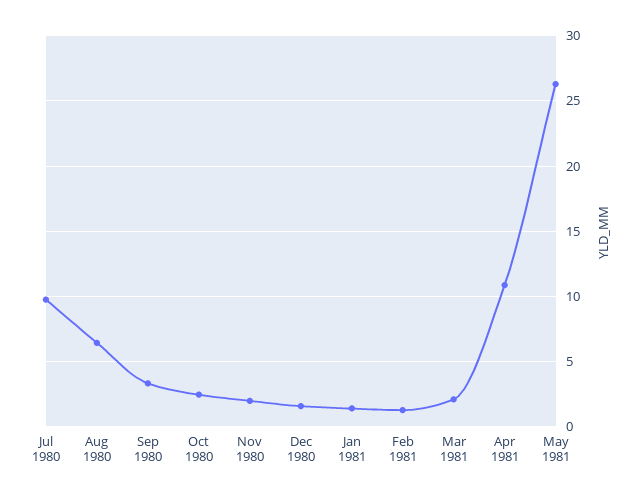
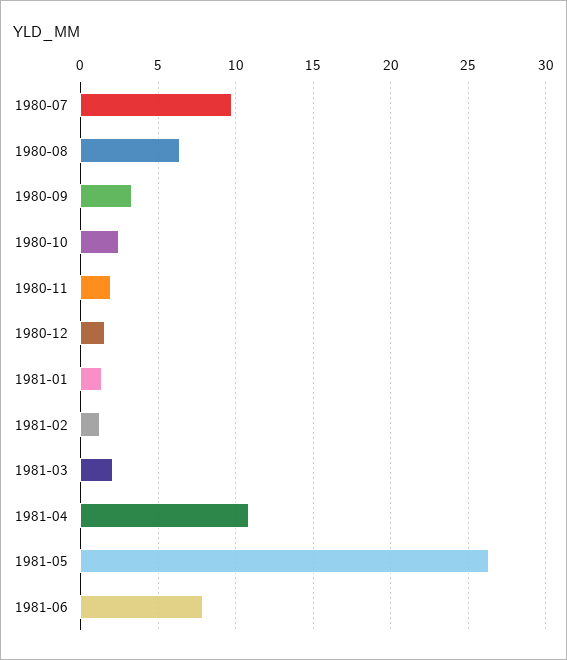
1981-06: none -> 8

